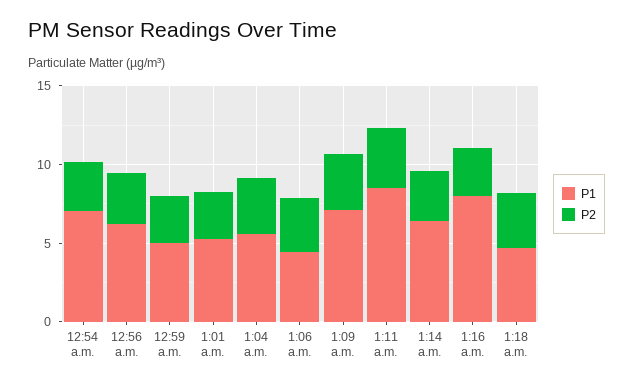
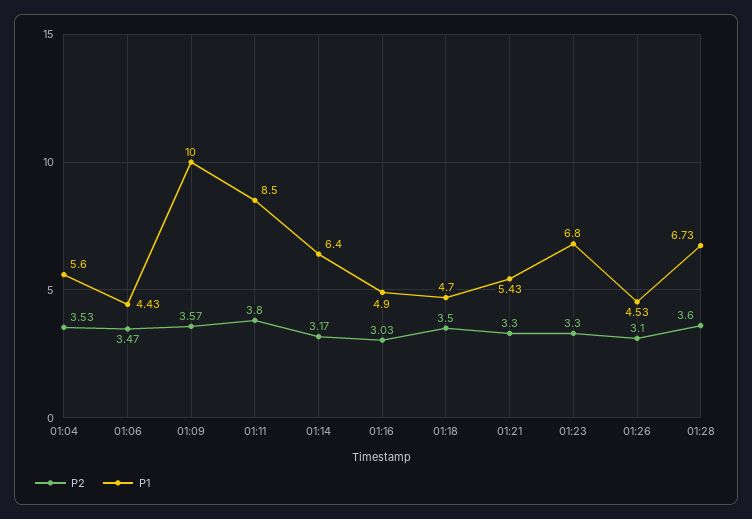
P1, 12:54 a.m.: 7 -> none
P2, 12:54 a.m.: 3 -> none
P1, 12:56 a.m.: 6 -> none
P2, 12:56 a.m.: 3 -> none
P1, 12:59 a.m.: 5 -> none
P2, 12:59 a.m.: 3 -> none
P1, 1:01 a.m.: 5 -> none
P2, 1:01 a.m.: 3 -> none
P1, 1:09 a.m.: 7 -> 10
P1, 1:16 a.m.: 8 -> 4.9
P2, 01:21: none -> 3.3
P1, 01:21: none -> 5.43
P2, 01:23: none -> 3.3
P1, 01:23: none -> 6.8
P2, 01:26: none -> 3.1
P1, 01:26: none -> 4.53
P2, 01:28: none -> 3.6
P1, 01:28: none -> 6.73

